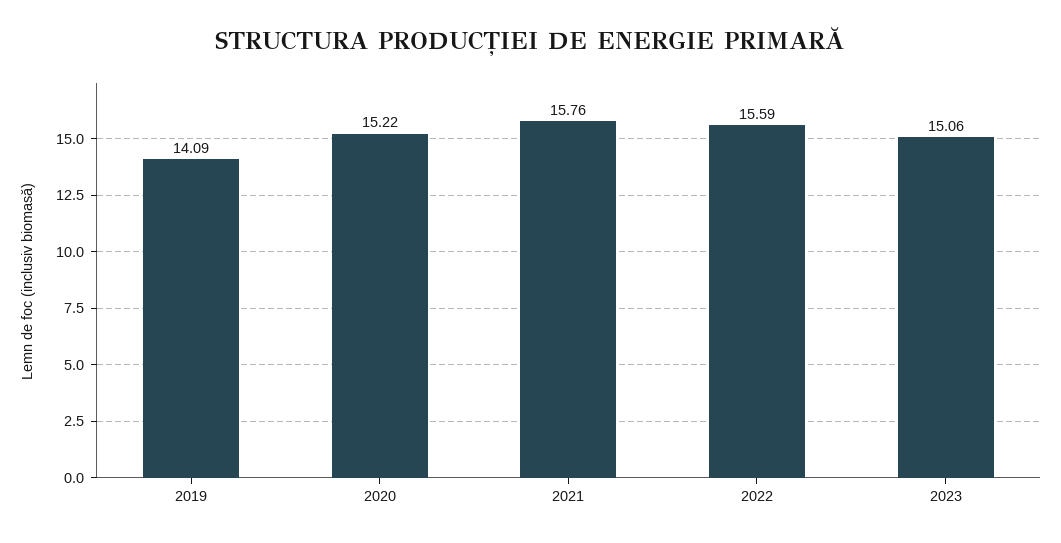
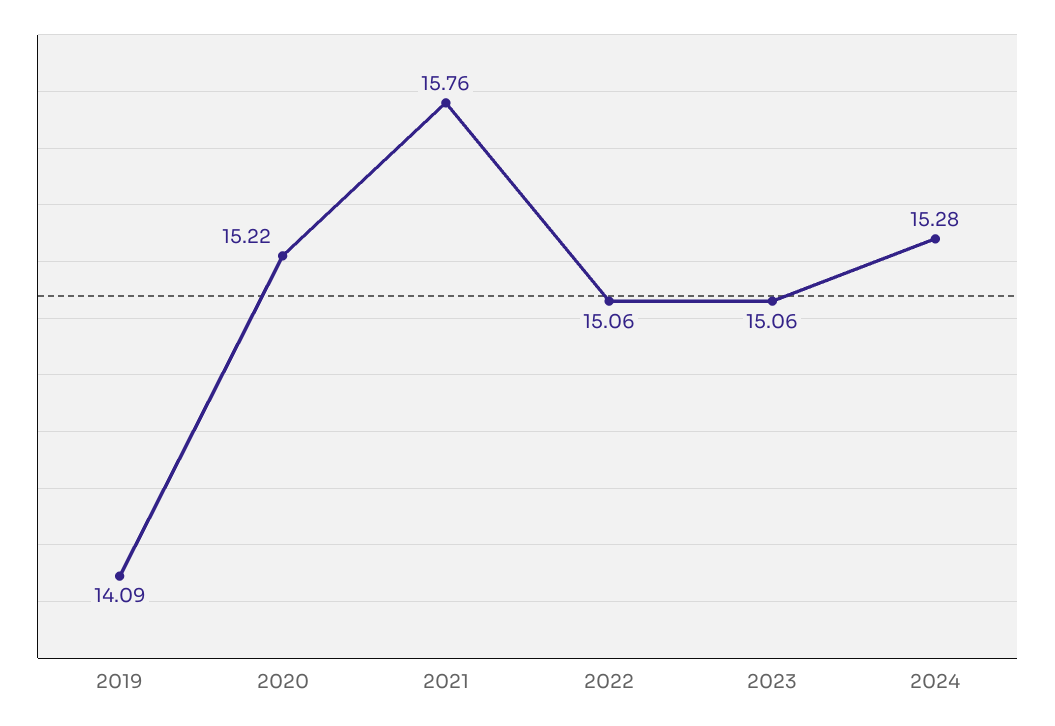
2022: 15.59 -> 15.06
2024: none -> 15.28

